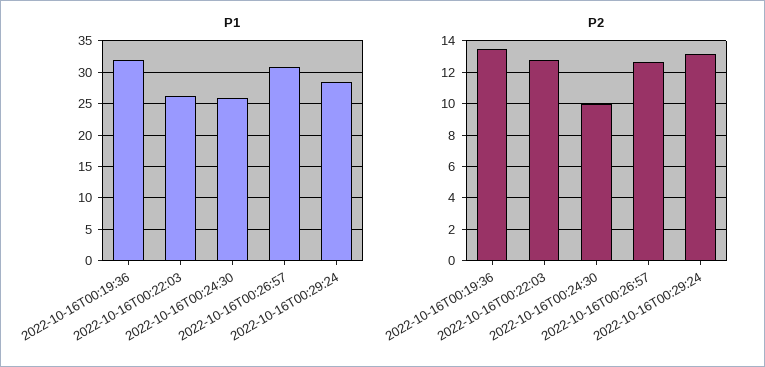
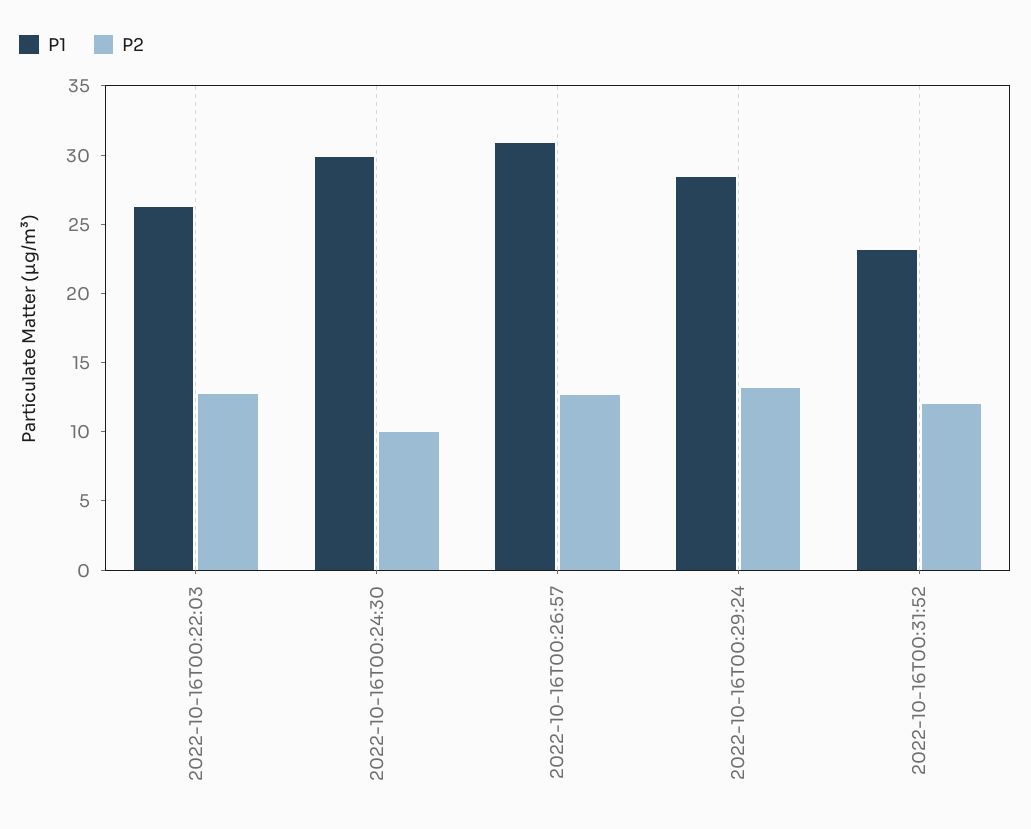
P1, 2022-10-16T00:19:36: 32 -> none
P1, 2022-10-16T00:24:30: 26 -> 30
P2, 2022-10-16T00:19:36: 13.5 -> none
P1, 2022-10-16T00:31:52: none -> 23
P2, 2022-10-16T00:31:52: none -> 12

